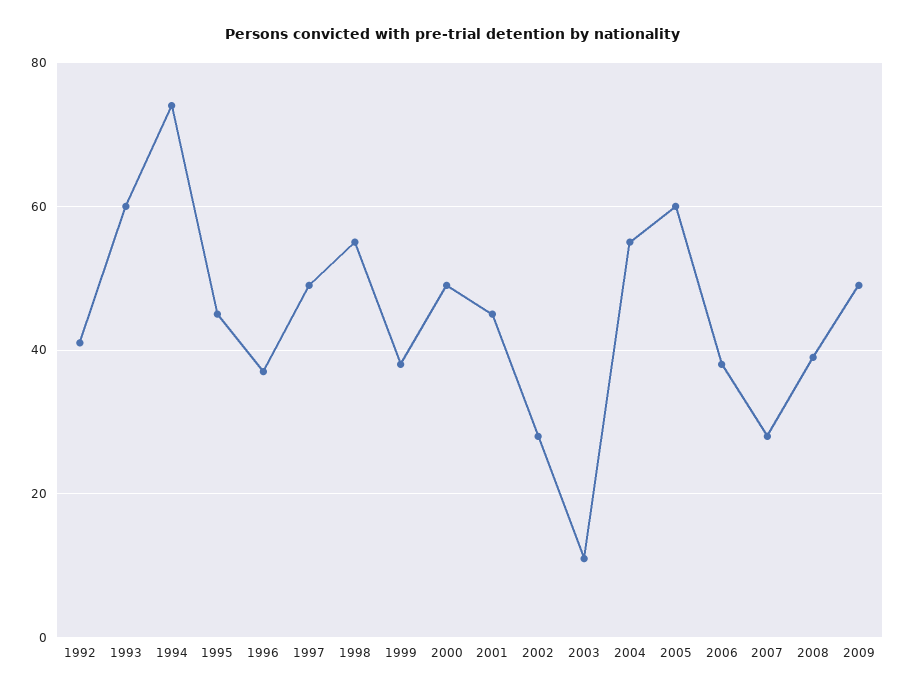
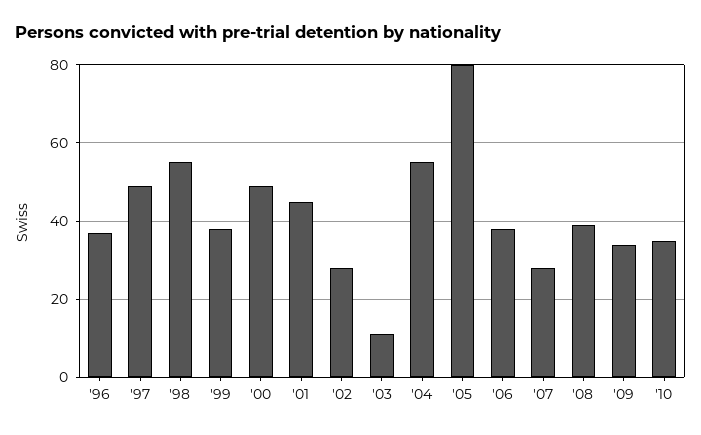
1992: 40 -> none
1993: 60 -> none
1994: 75 -> none
1995: 45 -> none
2005: 60 -> 80
2009: 50 -> 35
'10: none -> 35

